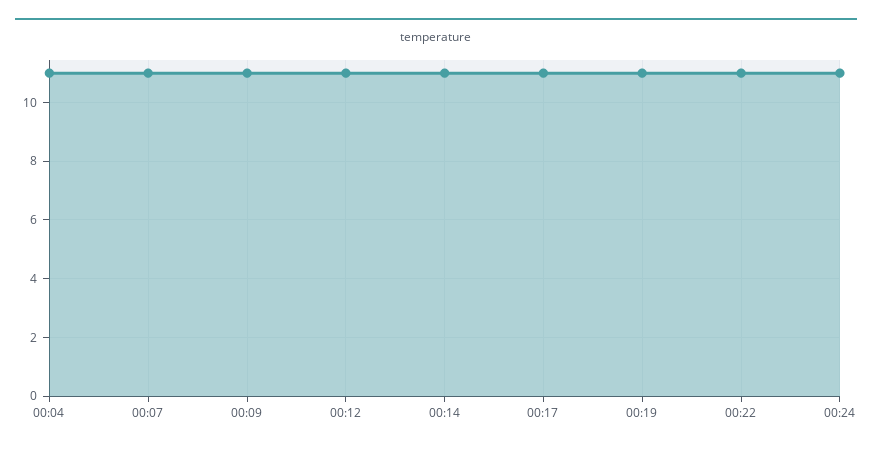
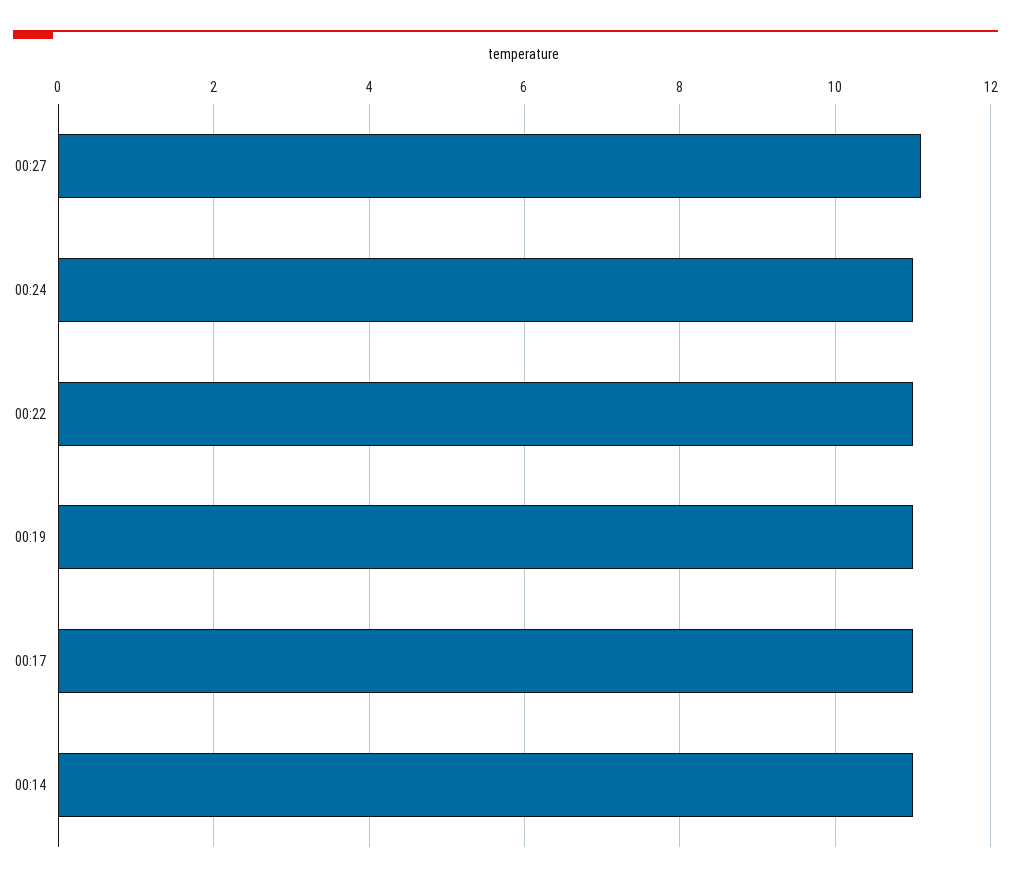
00:04: 11 -> none
00:07: 11 -> none
00:09: 11 -> none
00:12: 11 -> none
00:27: none -> 11

